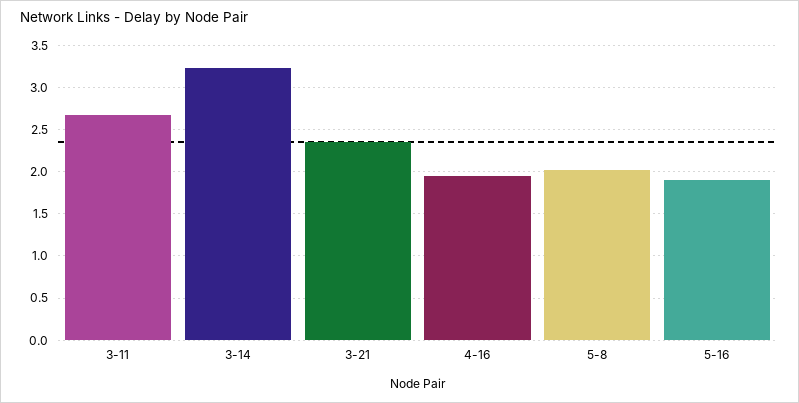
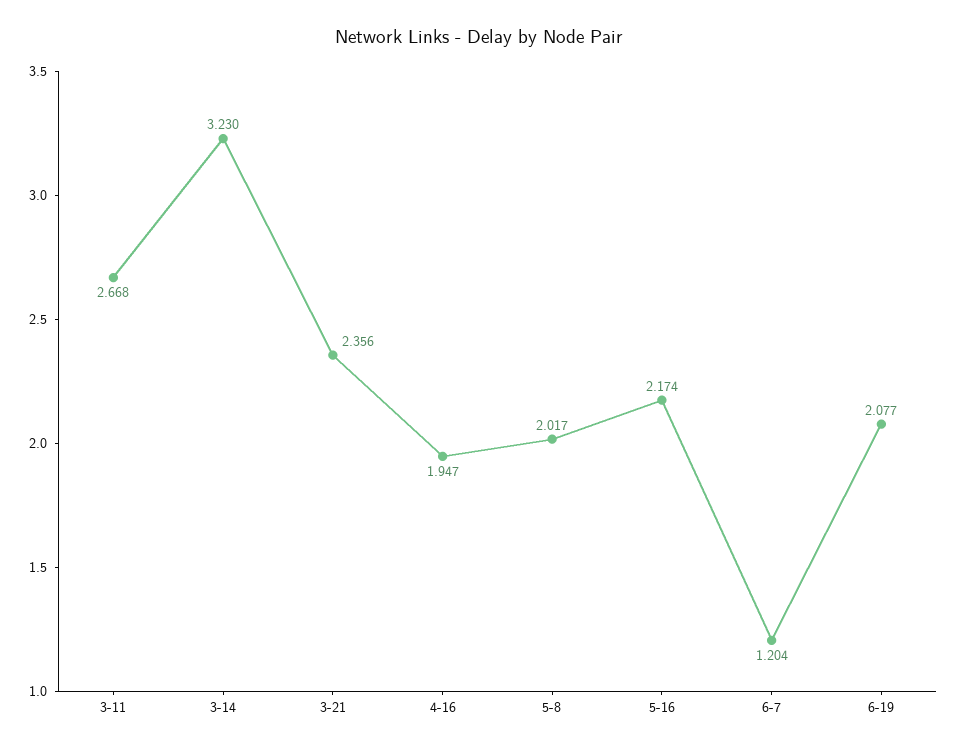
5-16: 1.9 -> 2.174
6-7: none -> 1.204
6-19: none -> 2.077

